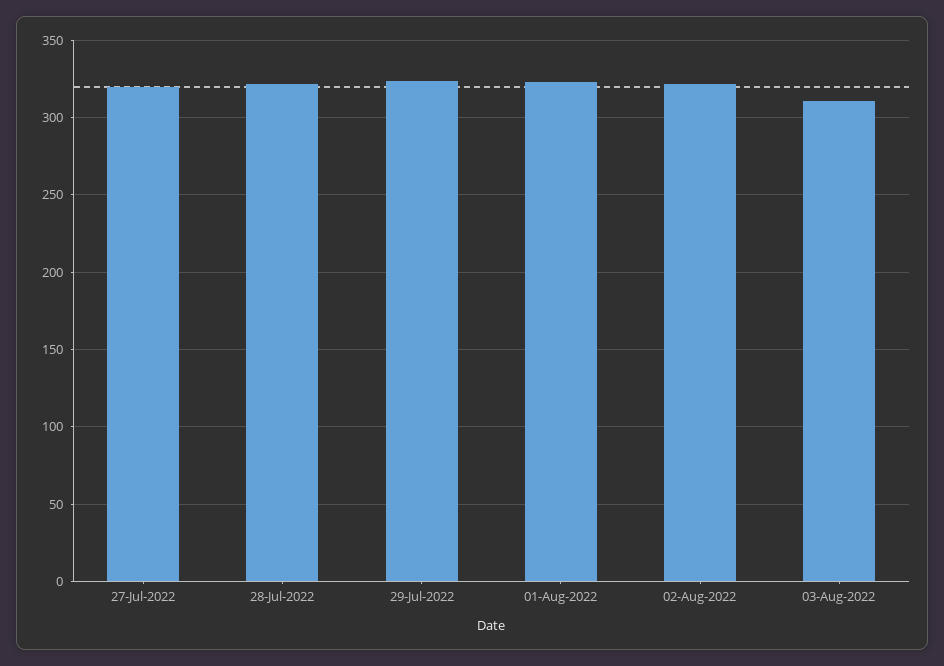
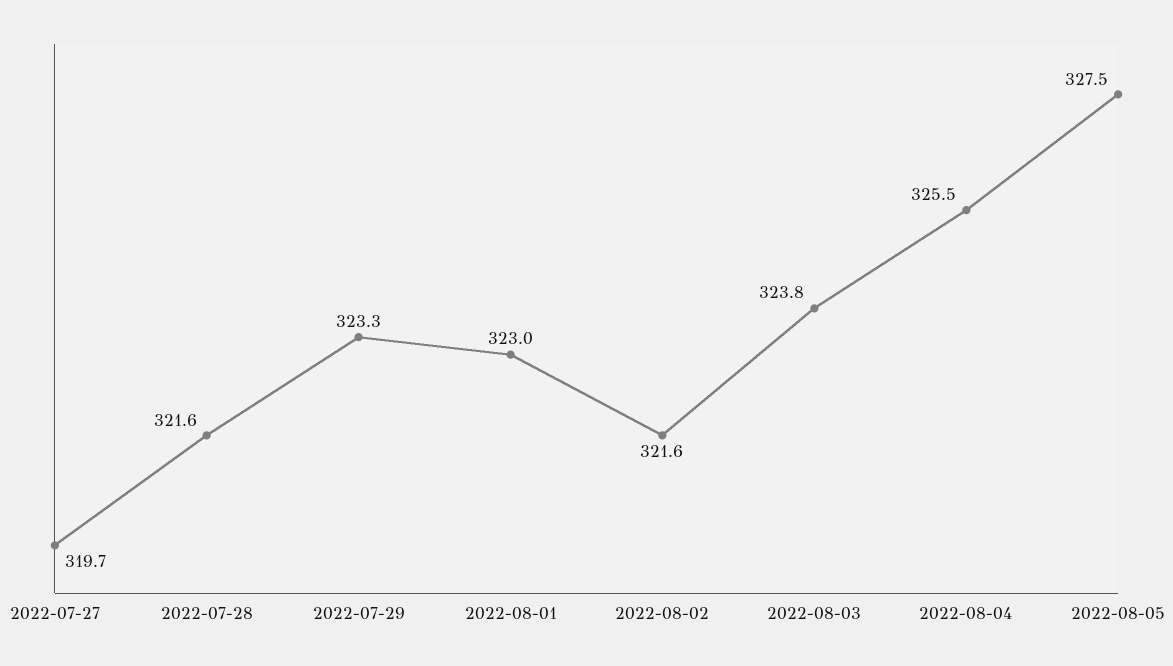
03-Aug-2022: 310 -> 323.8
2022-08-04: none -> 325.5
2022-08-05: none -> 327.5

